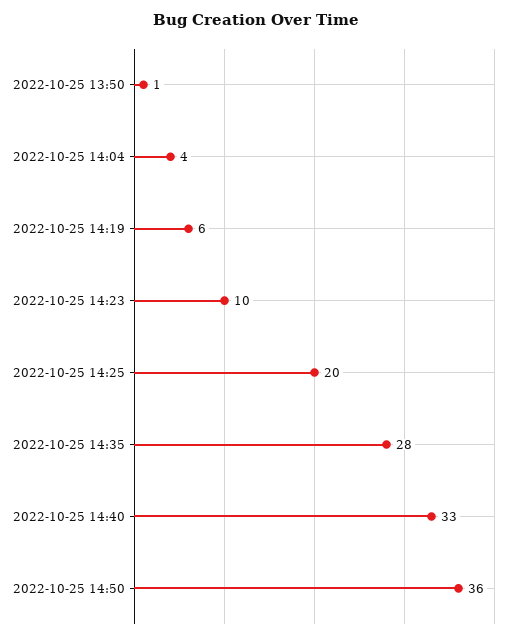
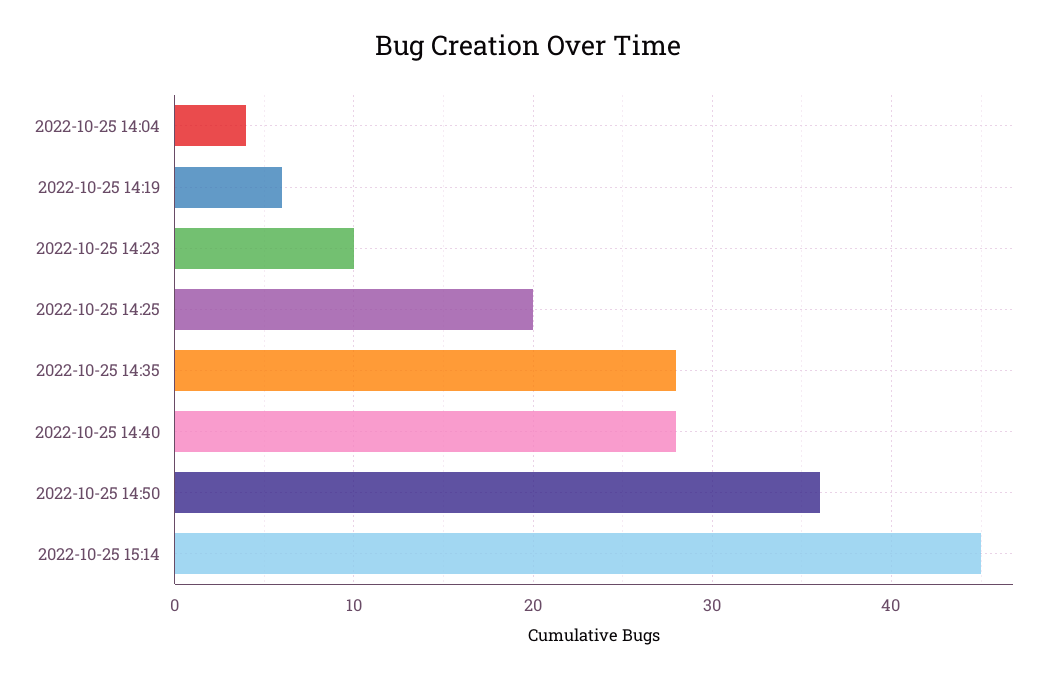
2022-10-25 13:50: 1 -> none
2022-10-25 14:40: 33 -> 28
2022-10-25 15:14: none -> 45

